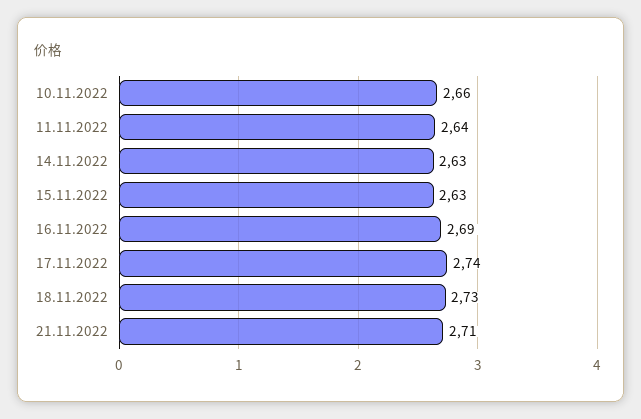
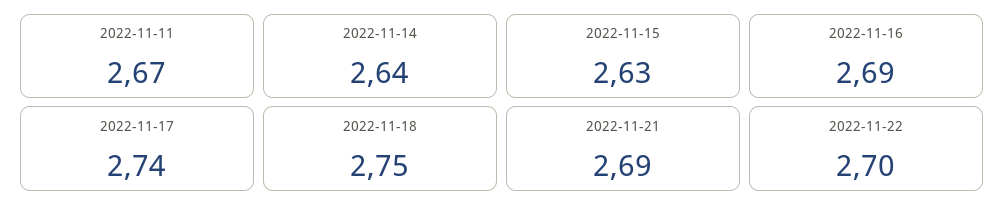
10.11.2022: 2.66 -> none
11.11.2022: 2.64 -> 2.67
14.11.2022: 2.63 -> 2.64
18.11.2022: 2.73 -> 2.75
21.11.2022: 2.71 -> 2.69
2022-11-22: none -> 2.7

